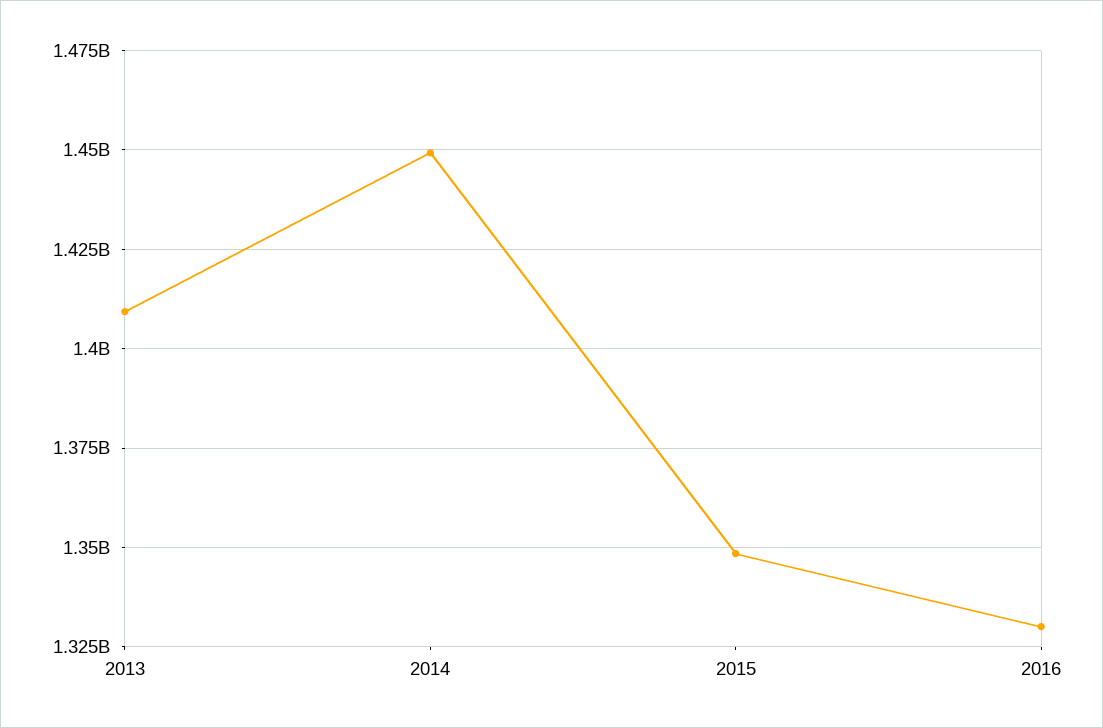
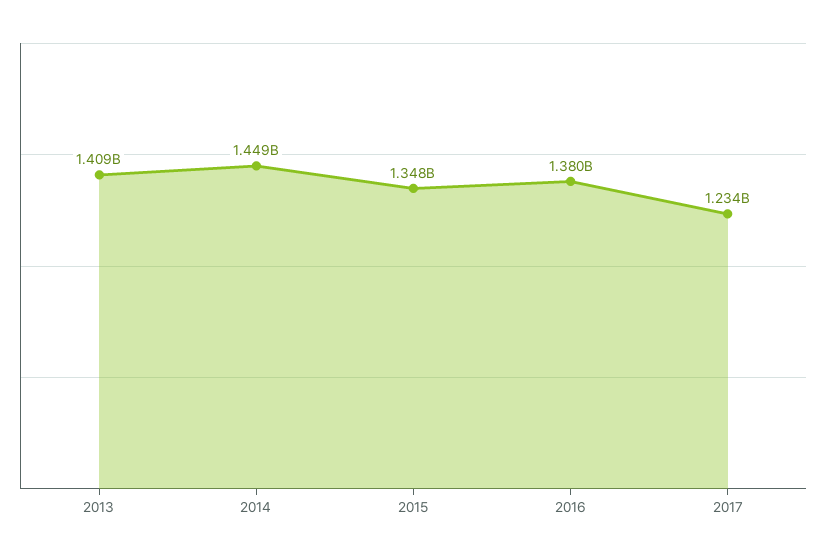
2016: 1330000000 -> 1380000000
2017: none -> 1234000000

